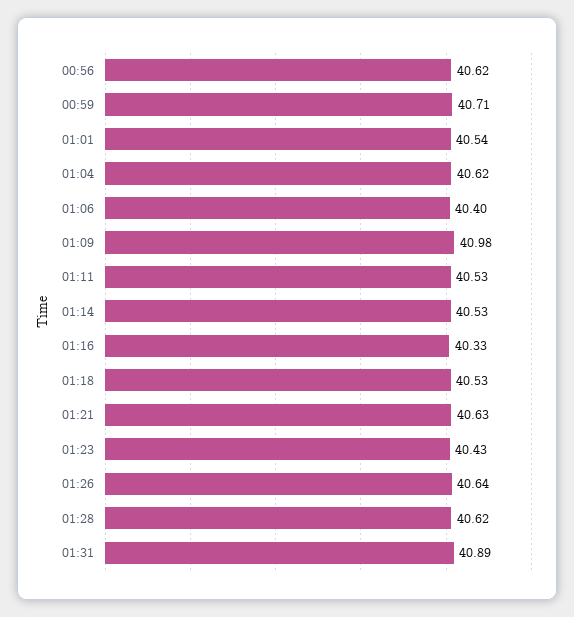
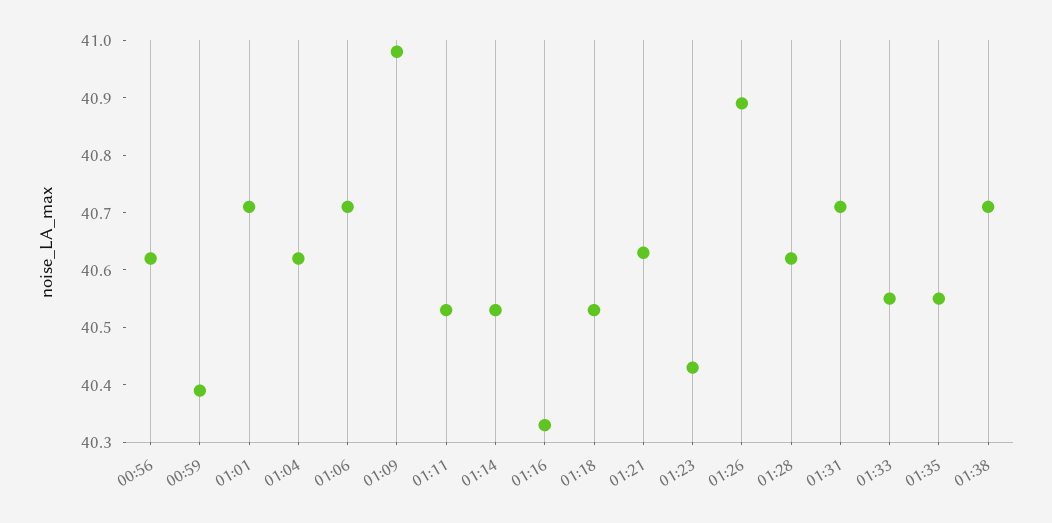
00:59: 40.71 -> 40.4
01:01: 40.54 -> 40.7
01:06: 40.4 -> 40.7
01:26: 40.64 -> 40.9
01:31: 40.89 -> 40.7
01:33: none -> 40.55
01:35: none -> 40.55
01:38: none -> 40.7

